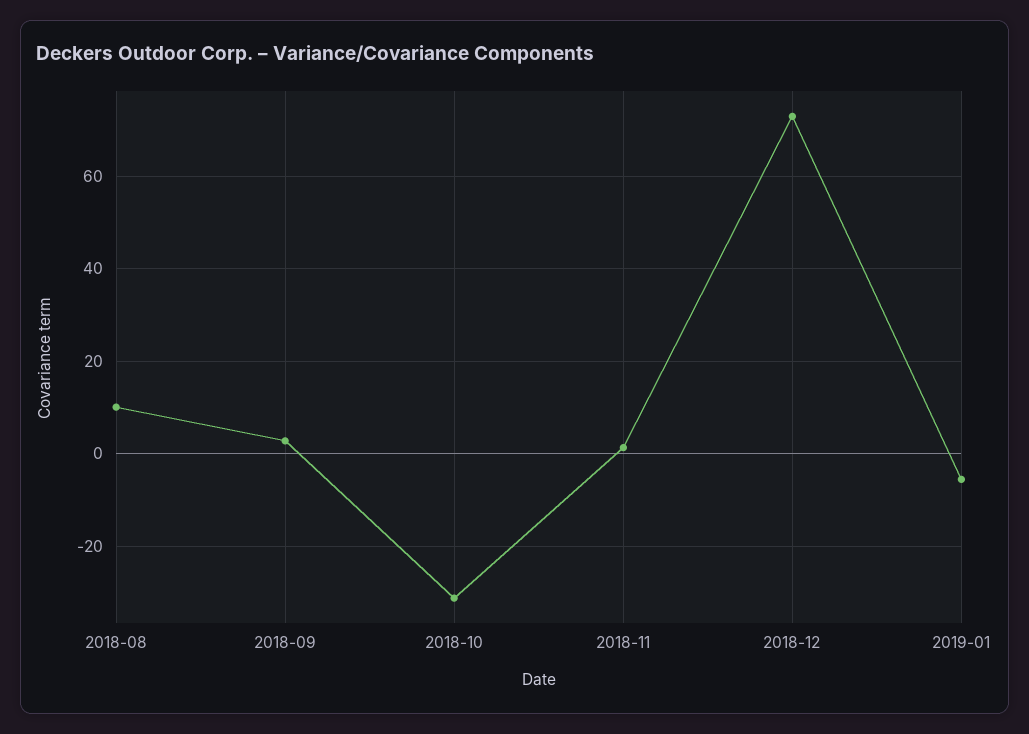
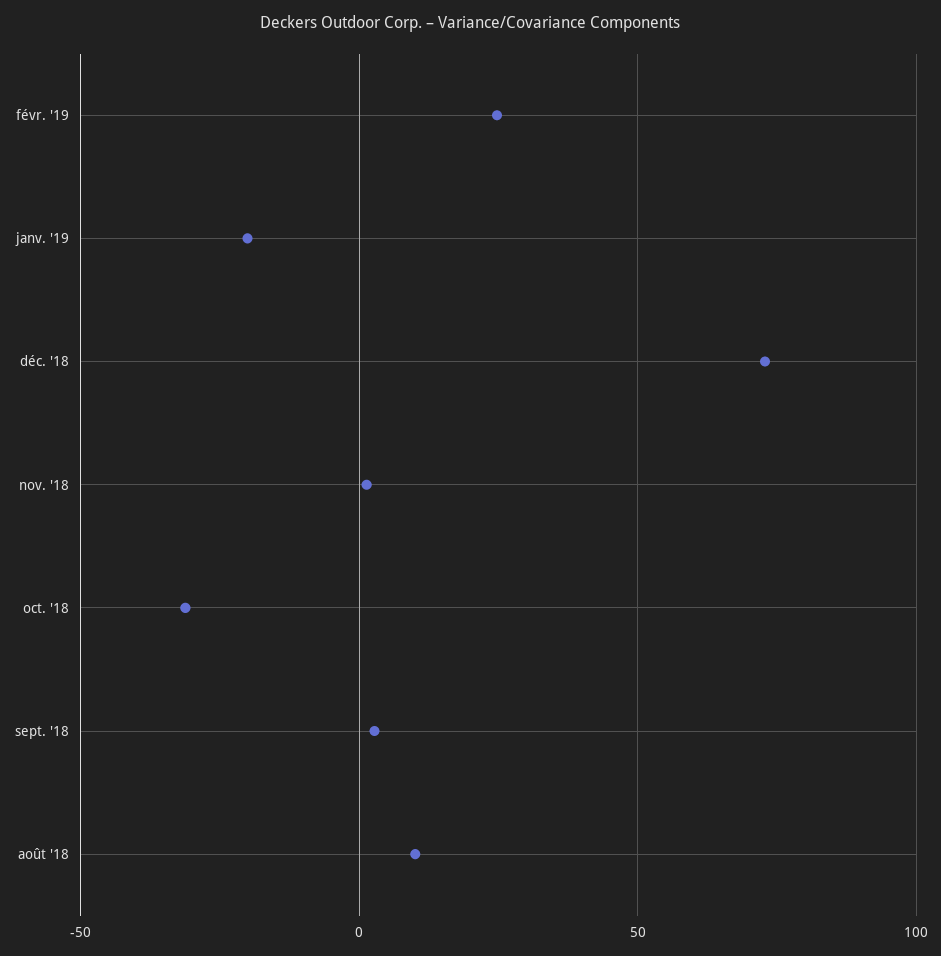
2019-01: -6 -> -20
févr. '19: none -> 25

